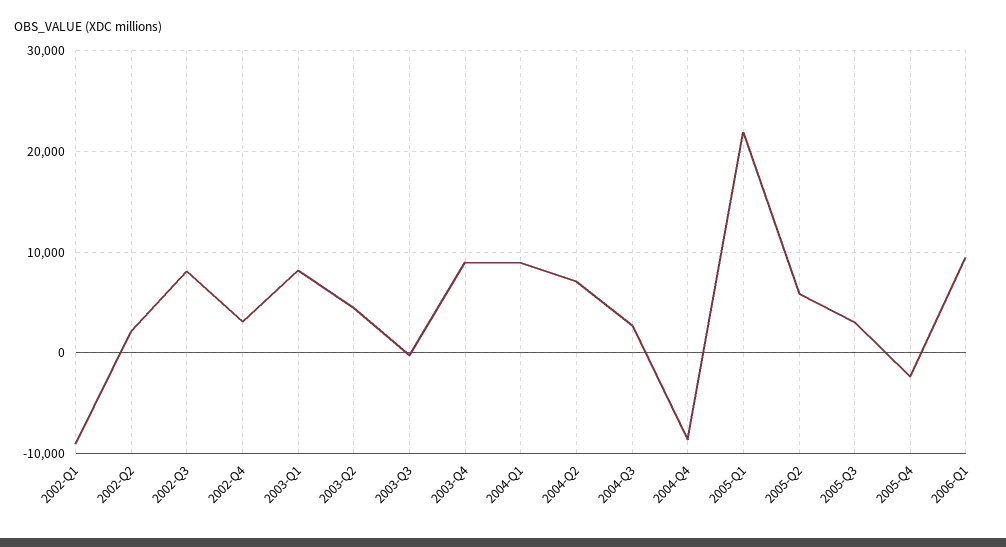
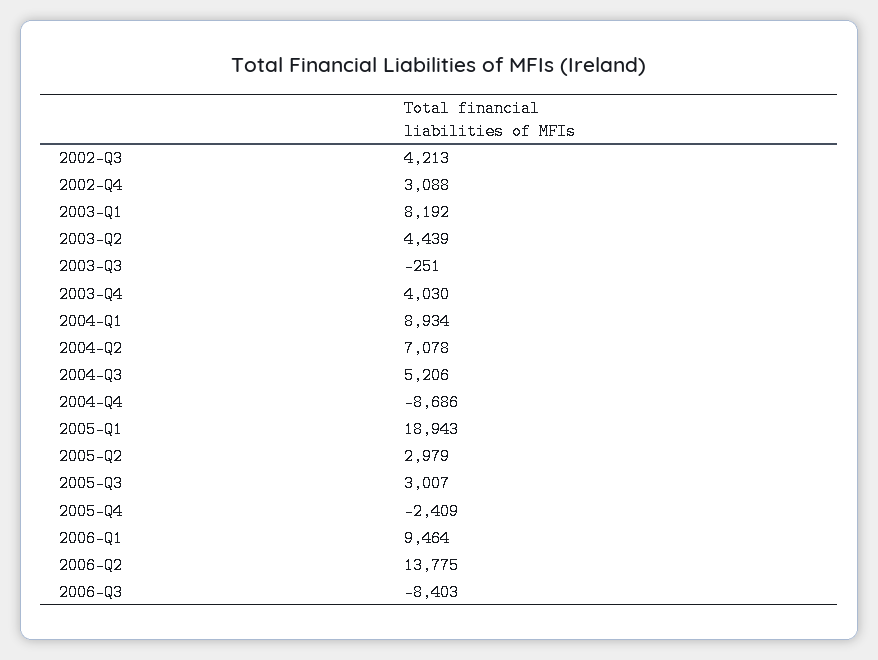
2002-Q1: -9000 -> none
2002-Q2: 2000 -> none
2002-Q3: 8000 -> 4213
2003-Q4: 9000 -> 4030
2004-Q3: 3000 -> 5206
2005-Q1: 22000 -> 18943
2005-Q2: 6000 -> 2979
2006-Q2: none -> 13775
2006-Q3: none -> -8403

